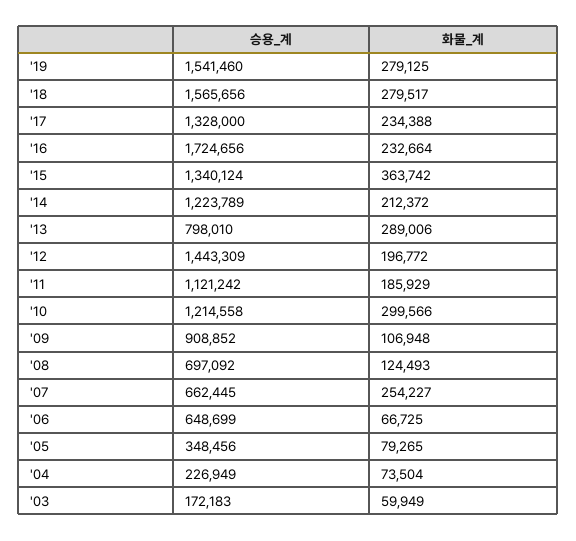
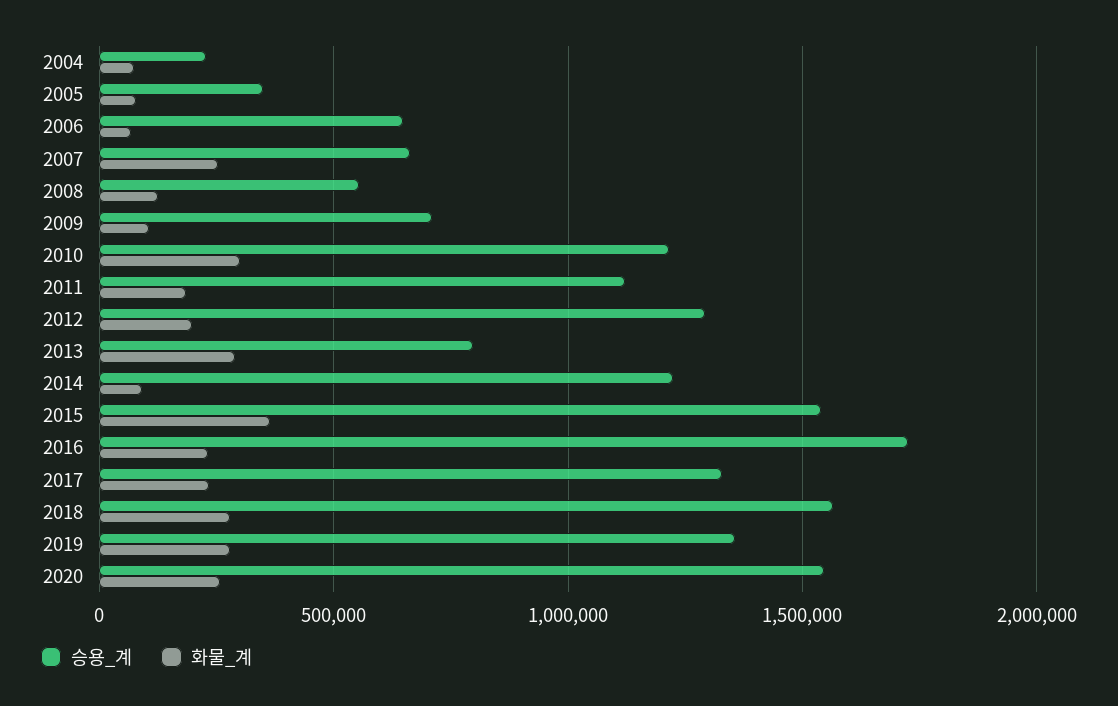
승용_계, '19: 1541460 -> 1350000
승용_계, '15: 1340124 -> 1550000
화물_계, '14: 212372 -> 100000
승용_계, '12: 1443309 -> 1300000
승용_계, '09: 908852 -> 700000
승용_계, '08: 697092 -> 550000
승용_계, '03: 172183 -> none
화물_계, '03: 59949 -> none
승용_계, 2020: none -> 1550000
화물_계, 2020: none -> 250000

